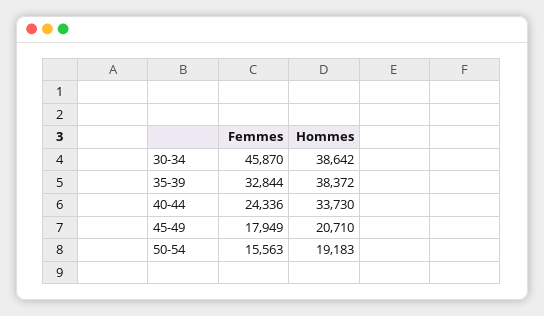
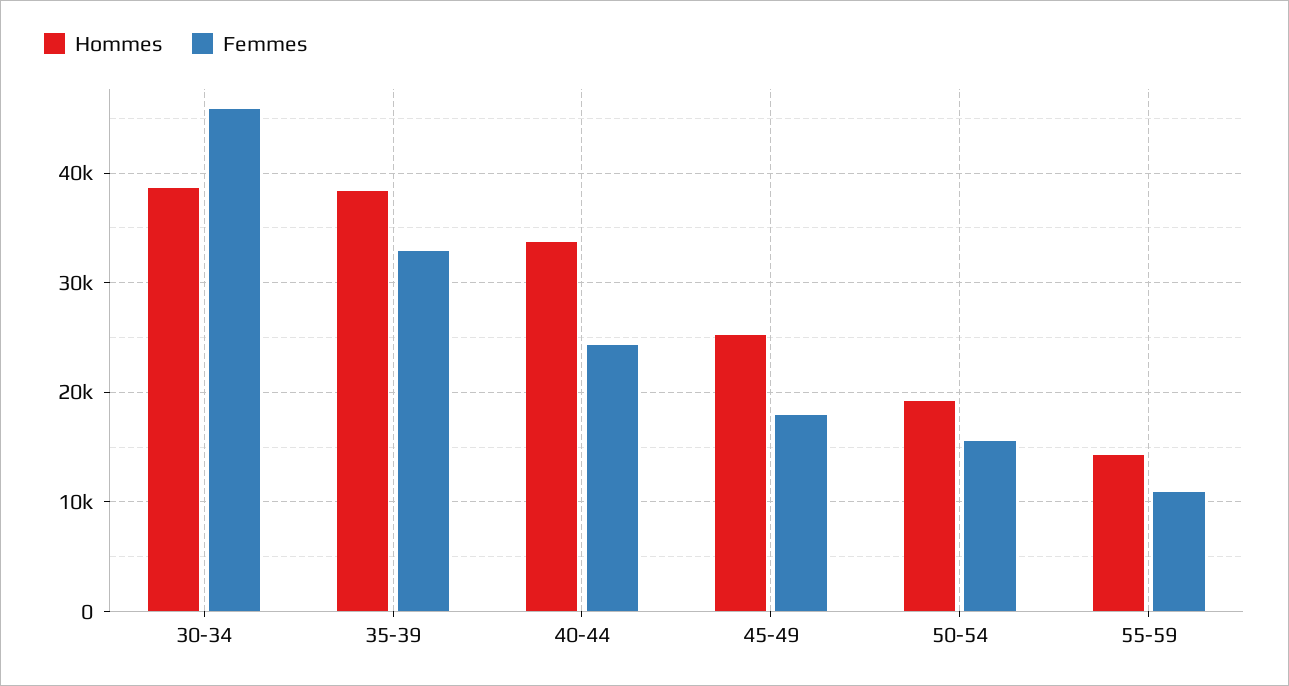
Hommes, 45-49: 20710 -> 25000
Hommes, 55-59: none -> 14000
Femmes, 55-59: none -> 11000

